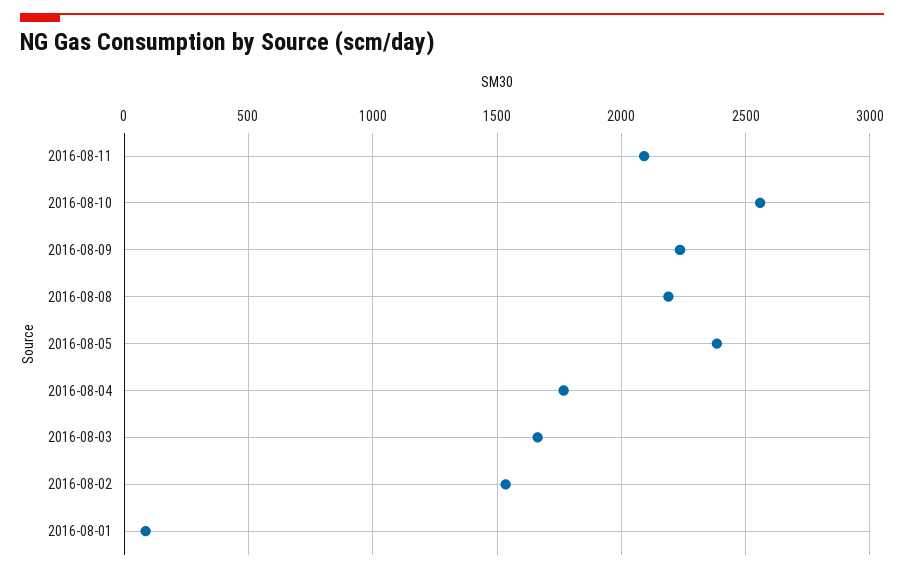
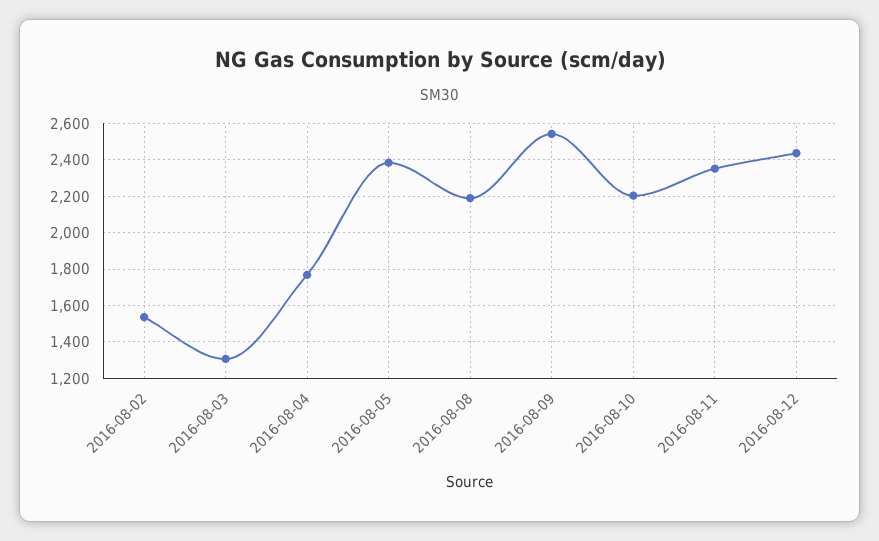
2016-08-11: 2100 -> 2350
2016-08-10: 2550 -> 2200
2016-08-09: 2250 -> 2550
2016-08-03: 1650 -> 1300
2016-08-01: 100 -> none
2016-08-12: none -> 2450

